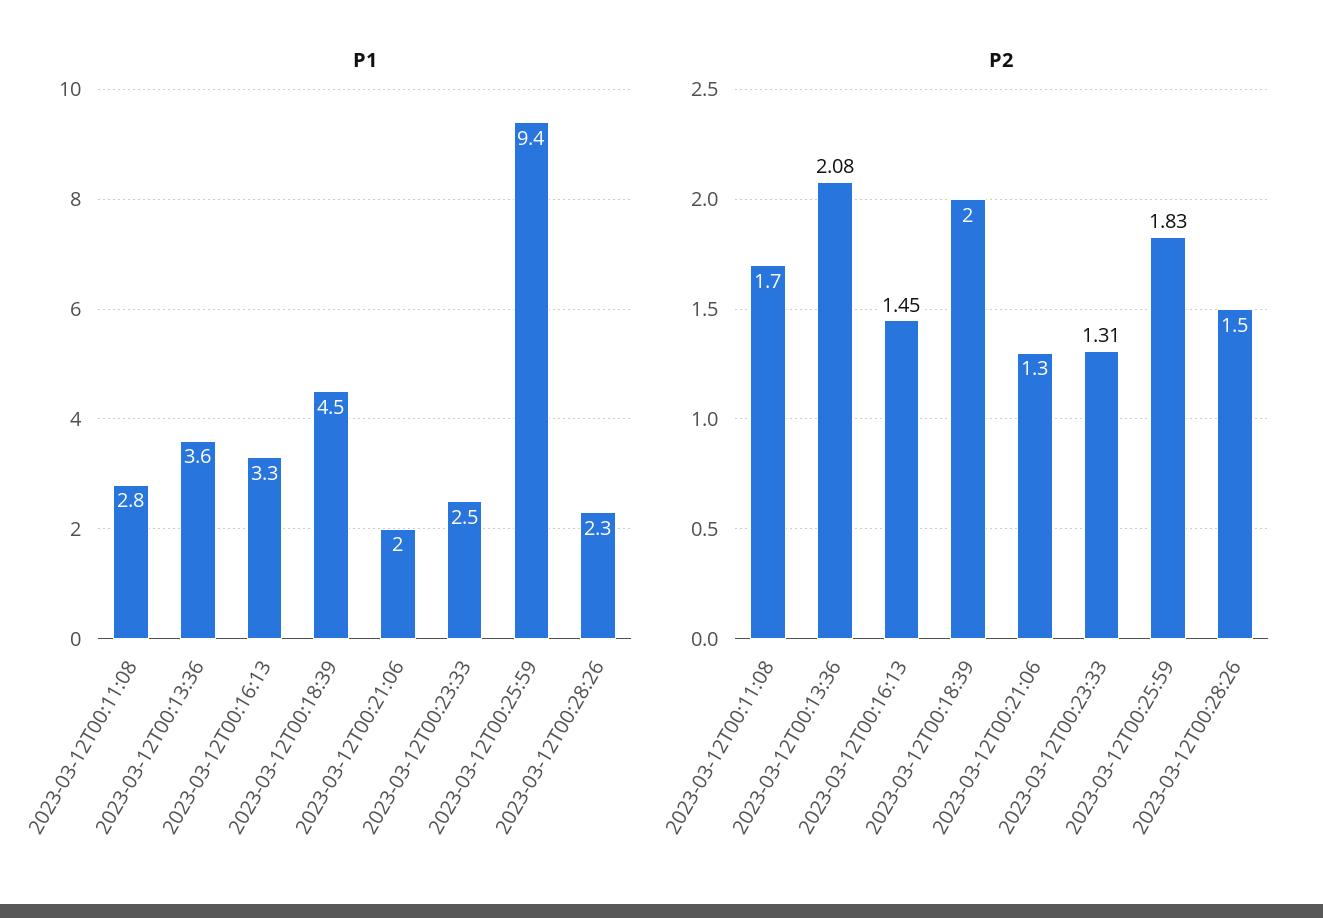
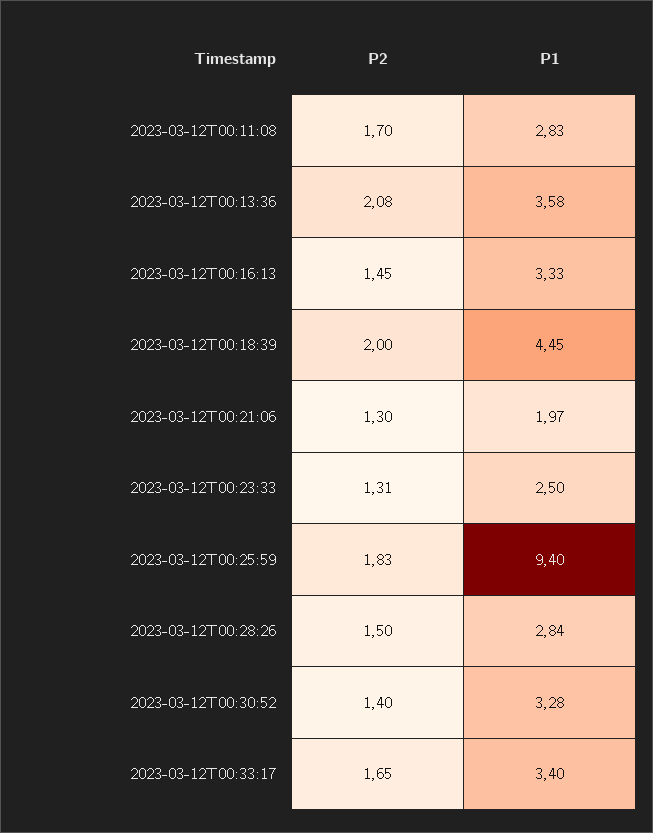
P1, 2023-03-12T00:28:26: 2.3 -> 2.84
P2, 2023-03-12T00:30:52: none -> 1.4
P1, 2023-03-12T00:30:52: none -> 3.28
P2, 2023-03-12T00:33:17: none -> 1.65
P1, 2023-03-12T00:33:17: none -> 3.4

